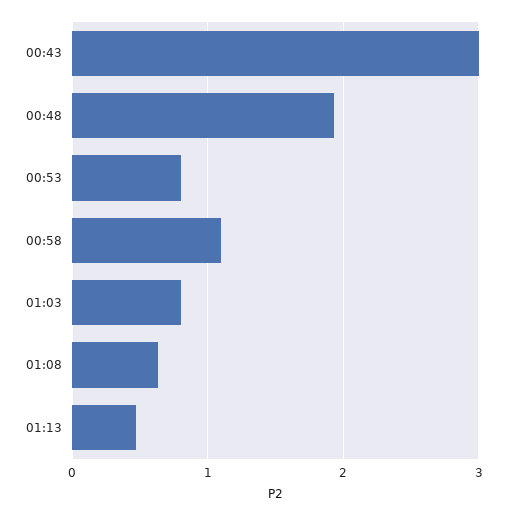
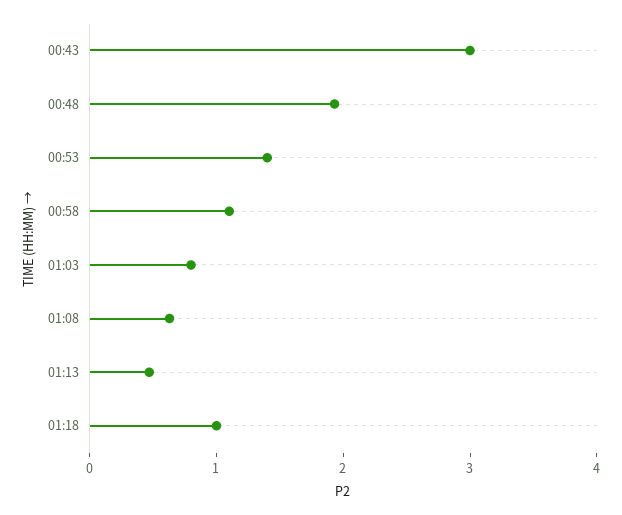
00:53: 0.8 -> 1.4
01:18: none -> 1

